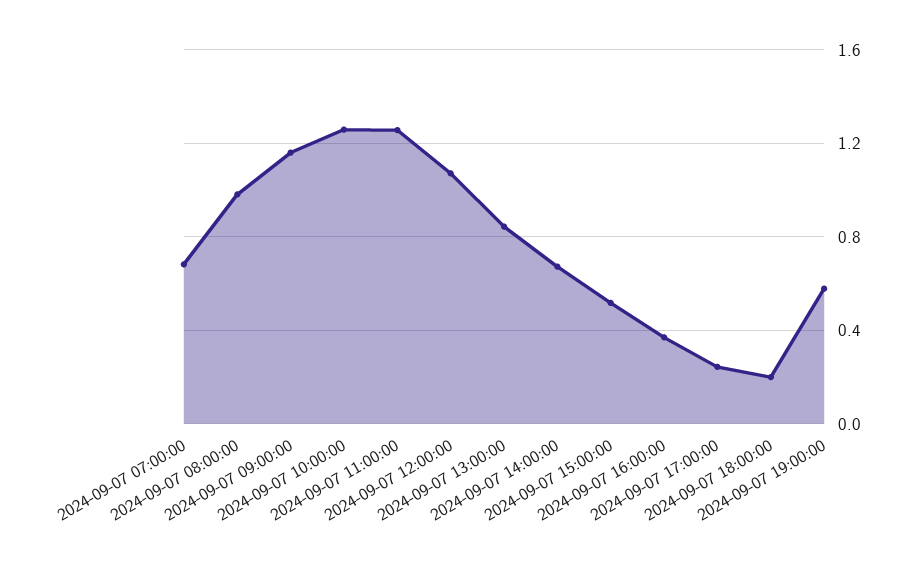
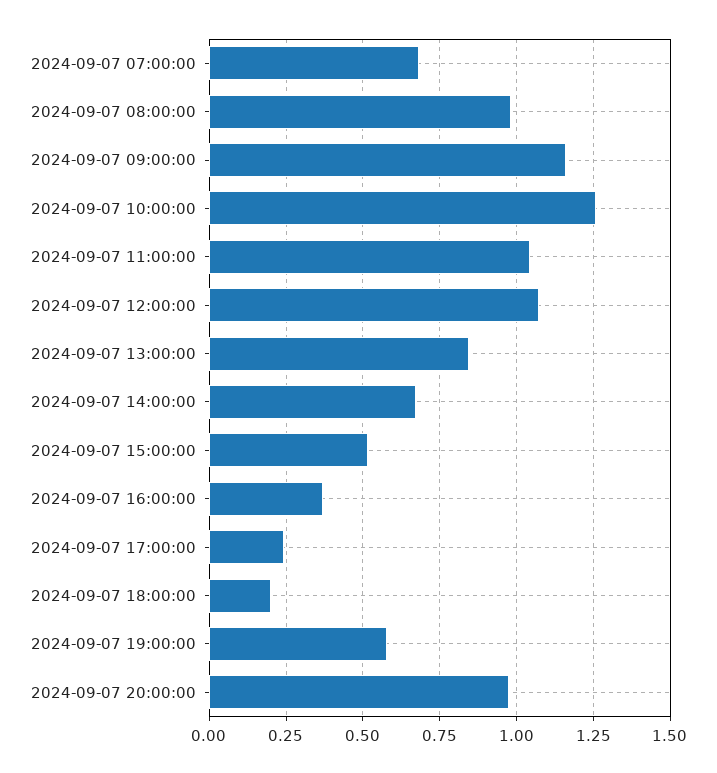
2024-09-07 11:00:00: 1.25 -> 1.05
2024-09-07 20:00:00: none -> 0.975

